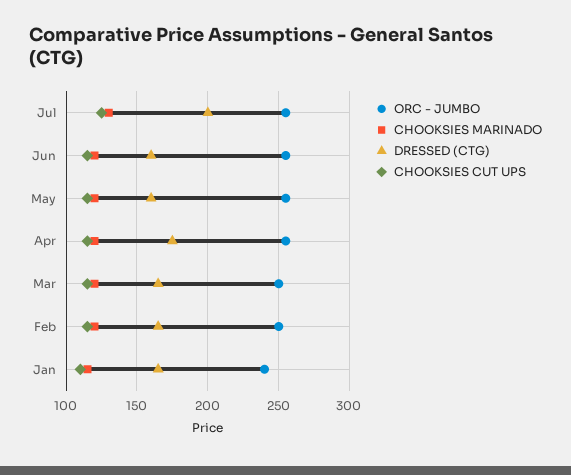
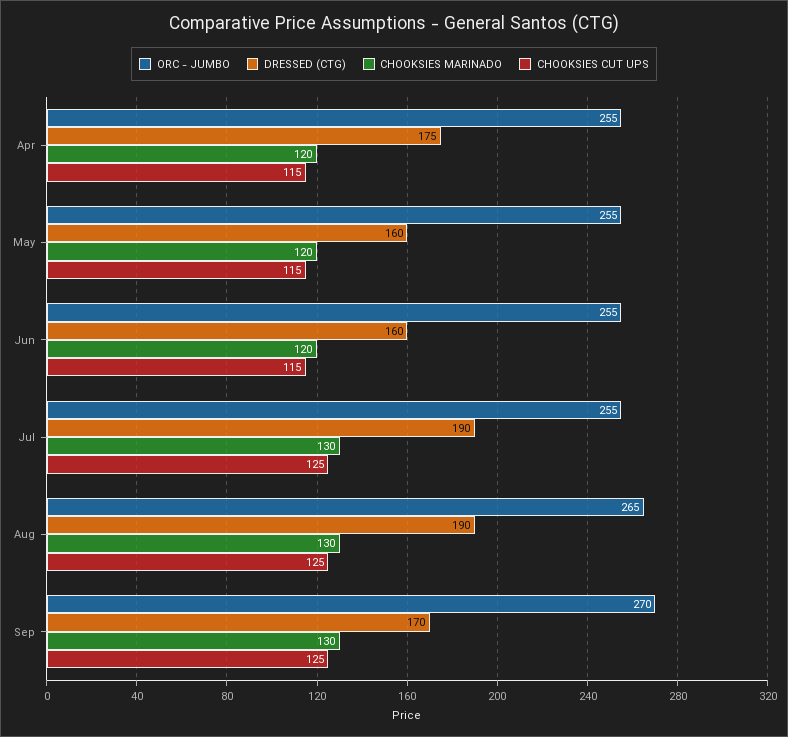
DRESSED (CTG), Jul: 200 -> 190
ORC - JUMBO, Mar: 250 -> none
CHOOKSIES MARINADO, Mar: 120 -> none
DRESSED (CTG), Mar: 165 -> none
CHOOKSIES CUT UPS, Mar: 115 -> none
ORC - JUMBO, Feb: 250 -> none
CHOOKSIES MARINADO, Feb: 120 -> none
DRESSED (CTG), Feb: 165 -> none
CHOOKSIES CUT UPS, Feb: 115 -> none
ORC - JUMBO, Jan: 240 -> none
CHOOKSIES MARINADO, Jan: 115 -> none
DRESSED (CTG), Jan: 165 -> none
CHOOKSIES CUT UPS, Jan: 110 -> none
ORC - JUMBO, Aug: none -> 265
DRESSED (CTG), Aug: none -> 190
CHOOKSIES MARINADO, Aug: none -> 130
CHOOKSIES CUT UPS, Aug: none -> 125
ORC - JUMBO, Sep: none -> 270
DRESSED (CTG), Sep: none -> 170
CHOOKSIES MARINADO, Sep: none -> 130
CHOOKSIES CUT UPS, Sep: none -> 125

